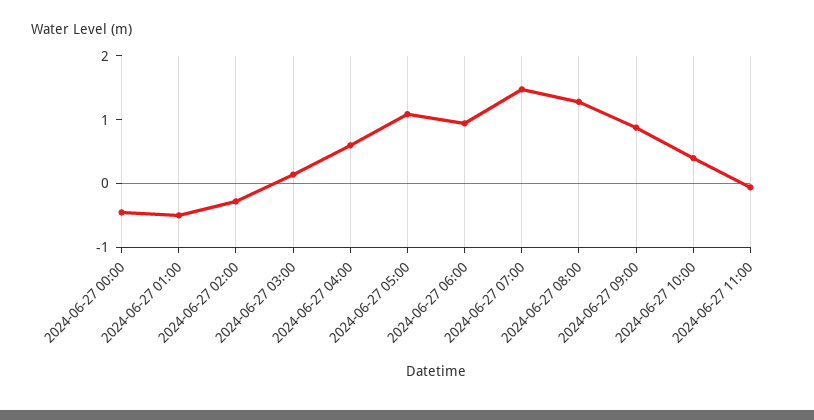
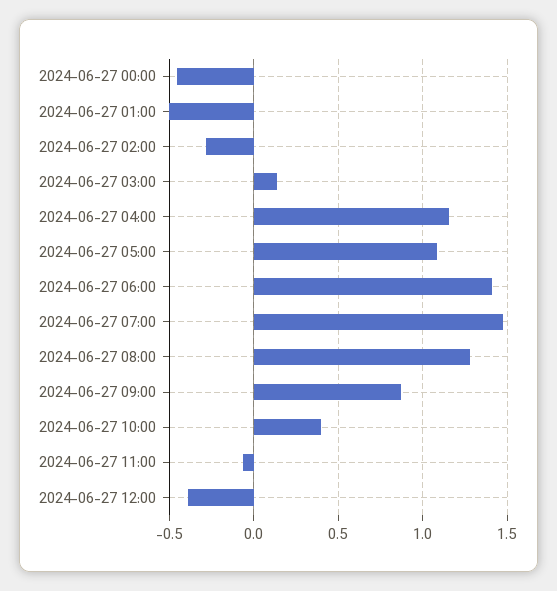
2024-06-27 04:00: 0.6 -> 1.15
2024-06-27 06:00: 1 -> 1.4
2024-06-27 12:00: none -> -0.4

